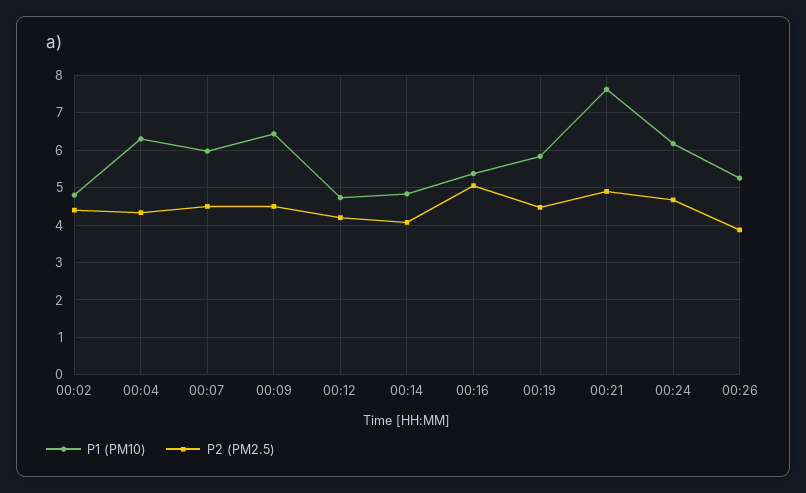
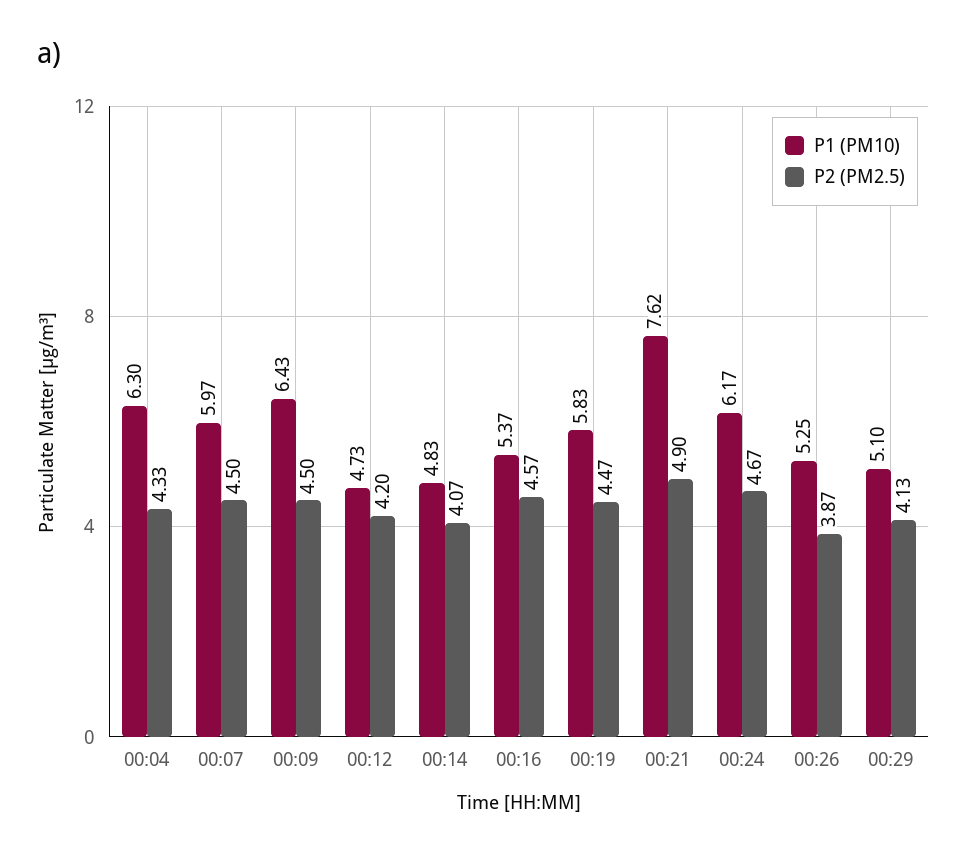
P1 (PM10), 00:02: 4.8 -> none
P2 (PM2.5), 00:02: 4.4 -> none
P2 (PM2.5), 00:16: 5 -> 4.57
P1 (PM10), 00:29: none -> 5.1
P2 (PM2.5), 00:29: none -> 4.13

